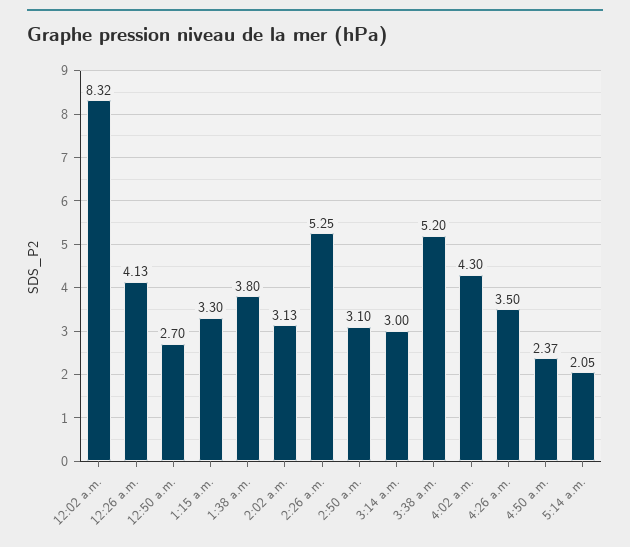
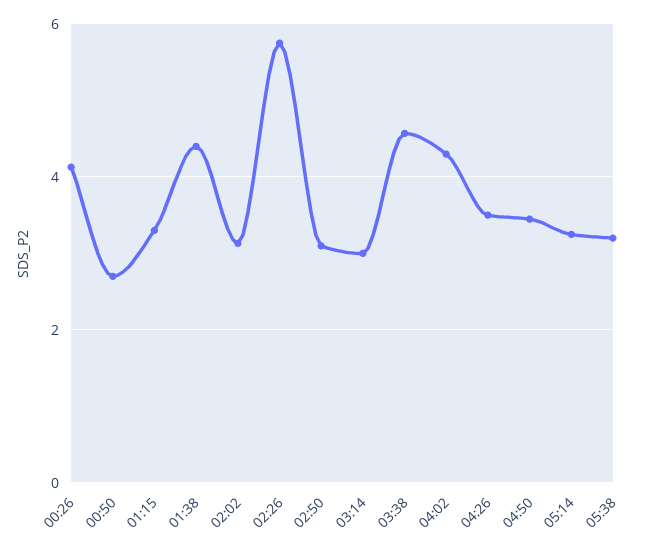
12:02 a.m.: 8.32 -> none
1:38 a.m.: 3.8 -> 4.4
2:26 a.m.: 5.25 -> 5.8
3:38 a.m.: 5.2 -> 4.6
4:50 a.m.: 2.37 -> 3.4
5:14 a.m.: 2.05 -> 3.2
05:38: none -> 3.2

